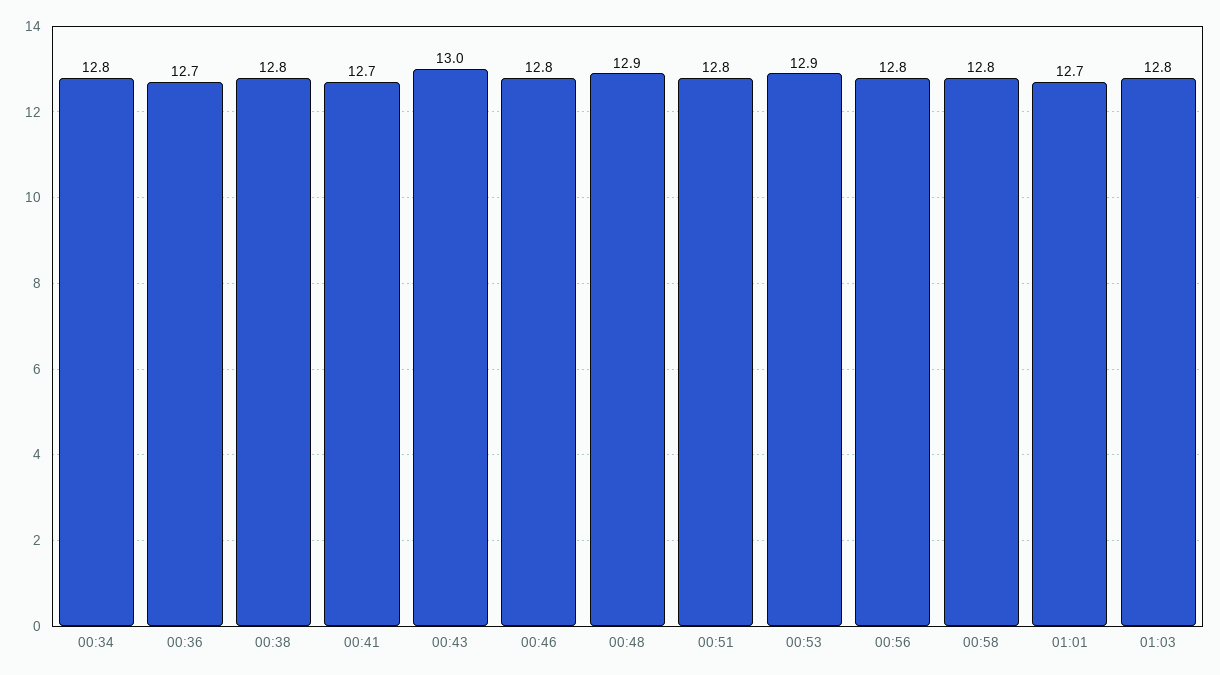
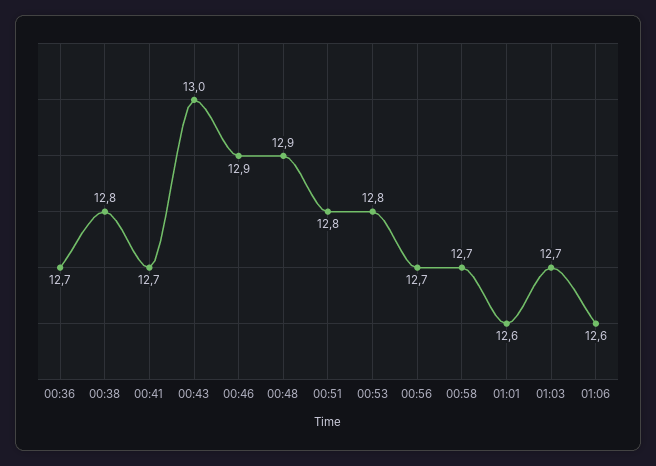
00:34: 12.8 -> none
00:46: 12.8 -> 12.9
00:53: 12.9 -> 12.8
00:56: 12.8 -> 12.7
00:58: 12.8 -> 12.7
01:01: 12.7 -> 12.6
01:03: 12.8 -> 12.7
01:06: none -> 12.6

